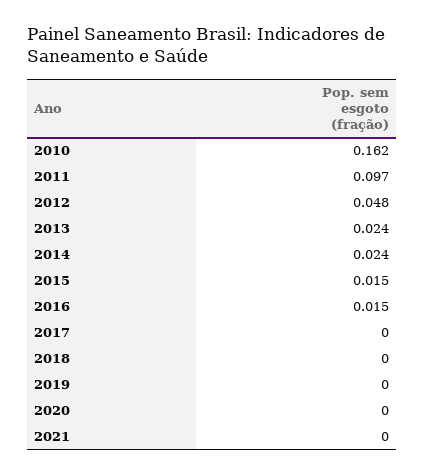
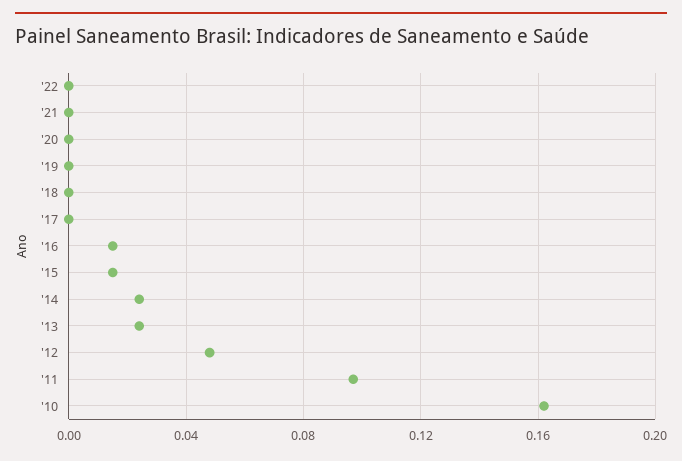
'22: none -> 0

